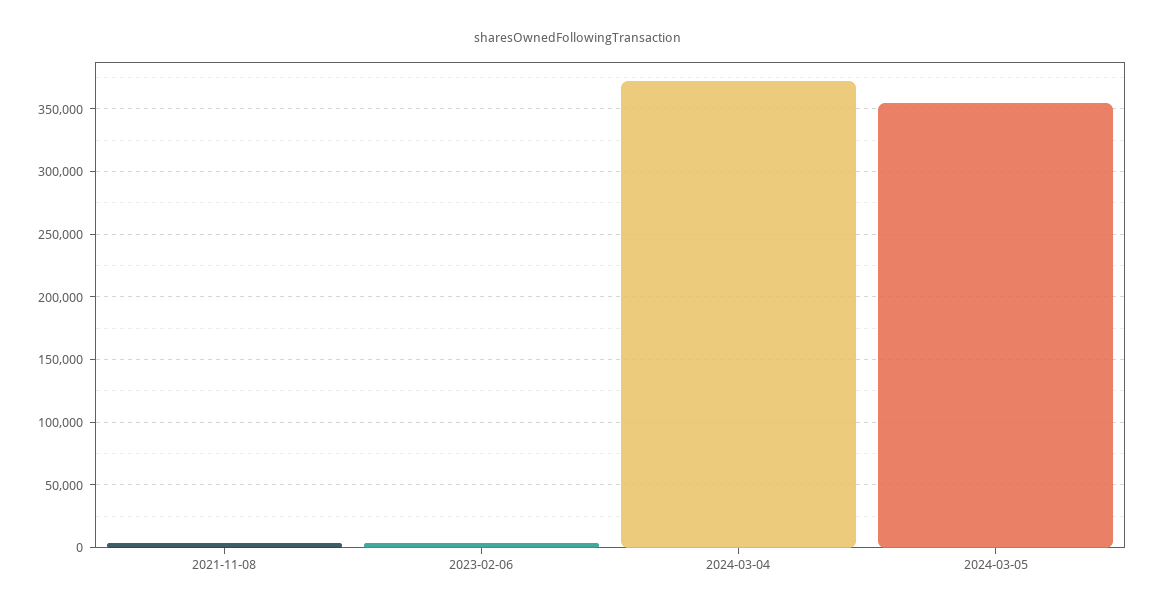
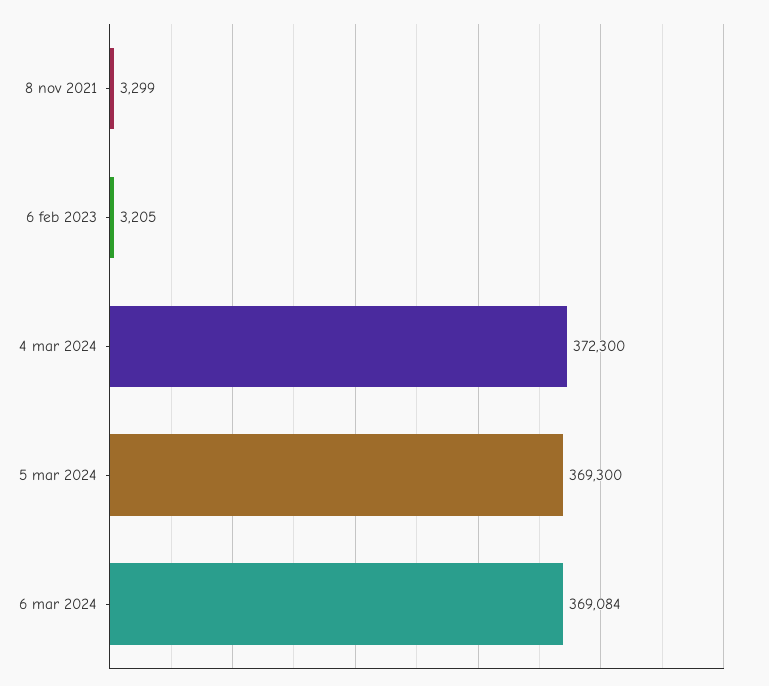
2024-03-05: 355000 -> 369300
6 mar 2024: none -> 369084

